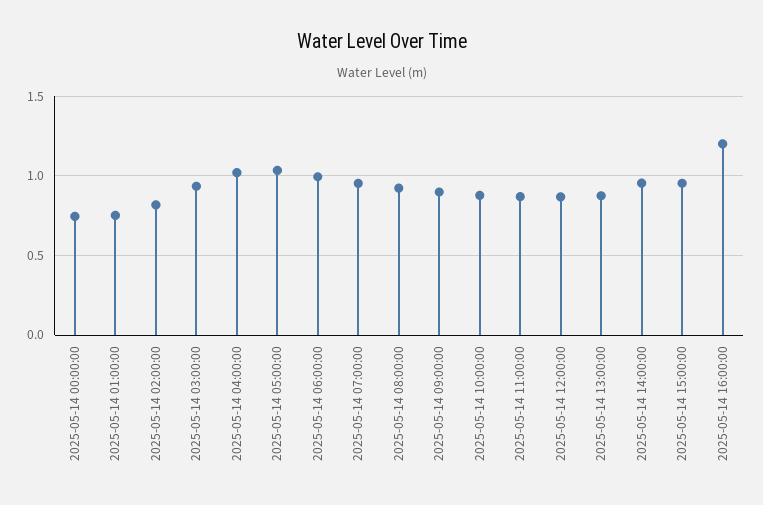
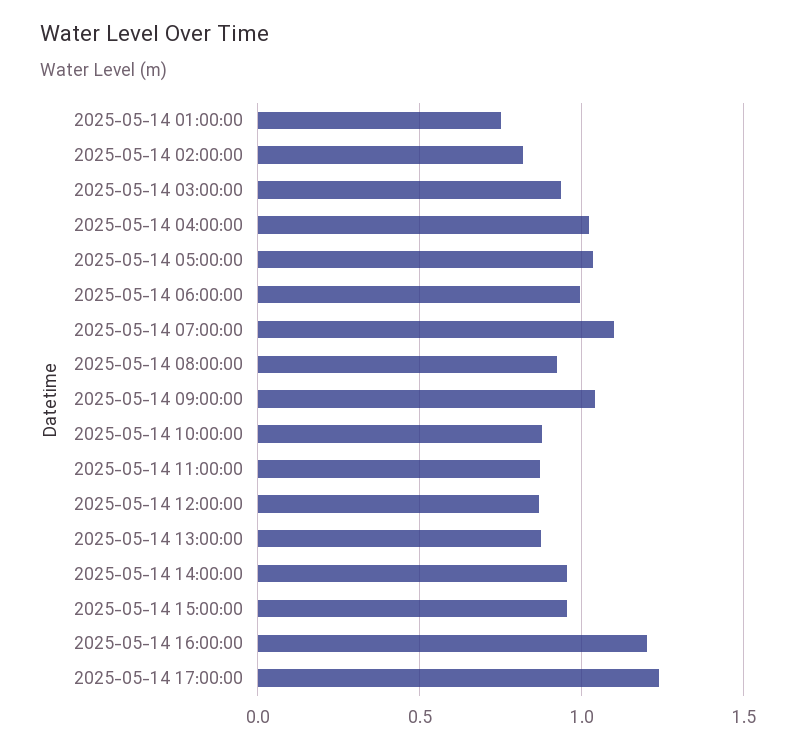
2025-05-14 00:00:00: 0.75 -> none
2025-05-14 07:00:00: 0.95 -> 1.1
2025-05-14 09:00:00: 0.9 -> 1.05
2025-05-14 17:00:00: none -> 1.25

